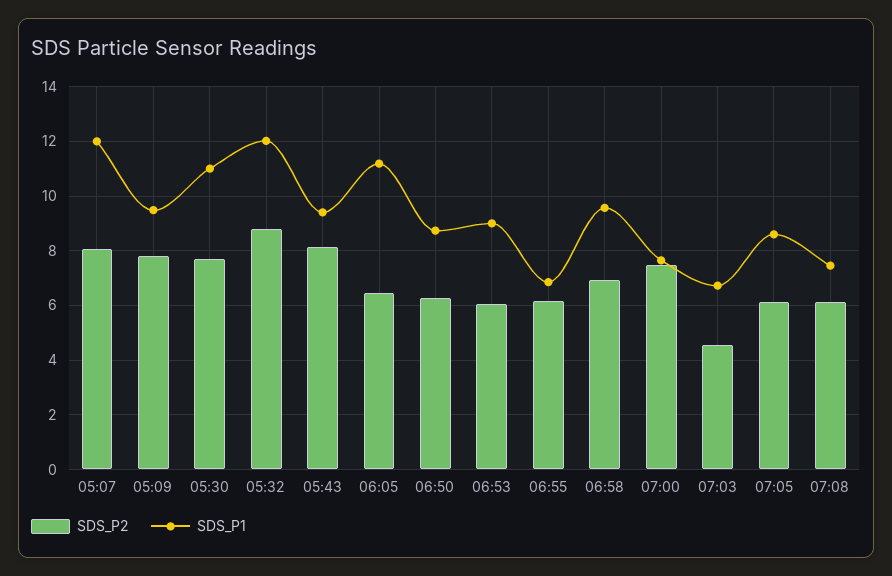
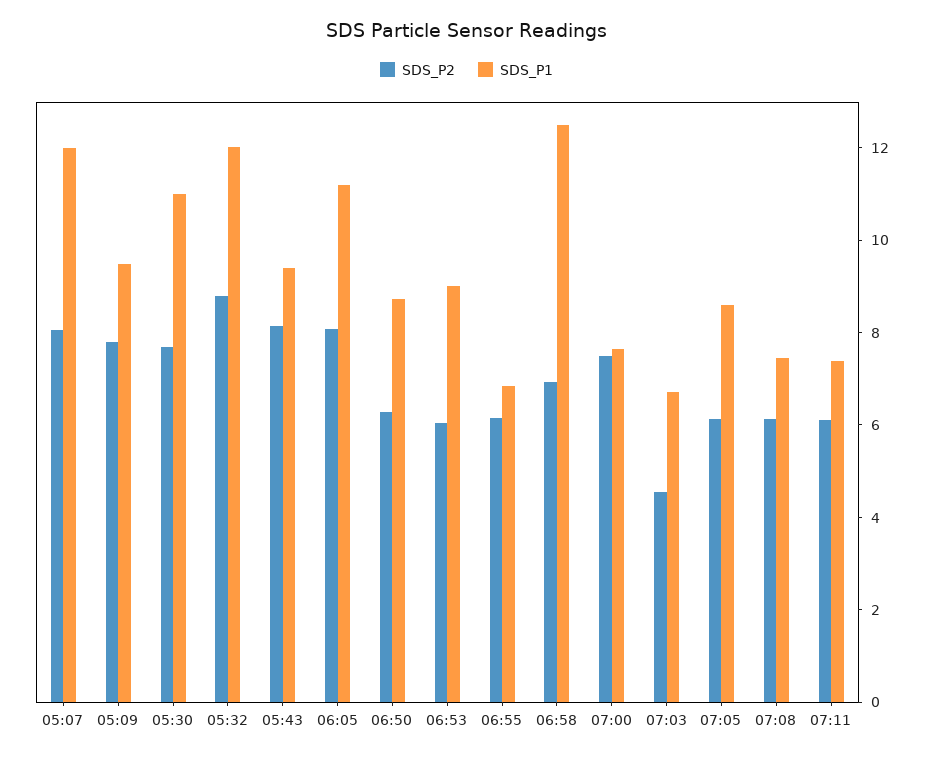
SDS_P2, 06:05: 6.5 -> 8
SDS_P1, 06:58: 9.5 -> 12.5
SDS_P2, 07:11: none -> 6
SDS_P1, 07:11: none -> 7.5

